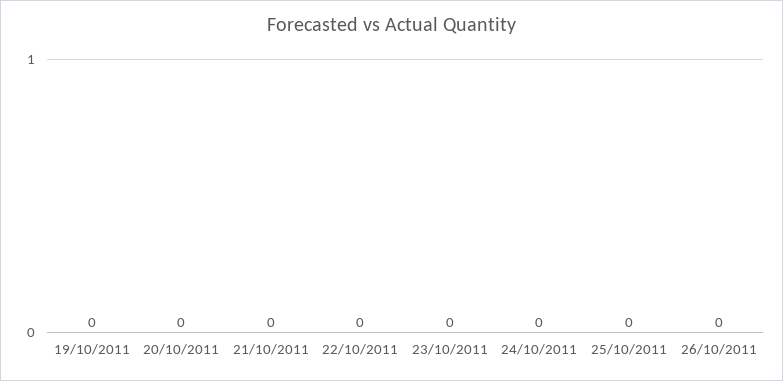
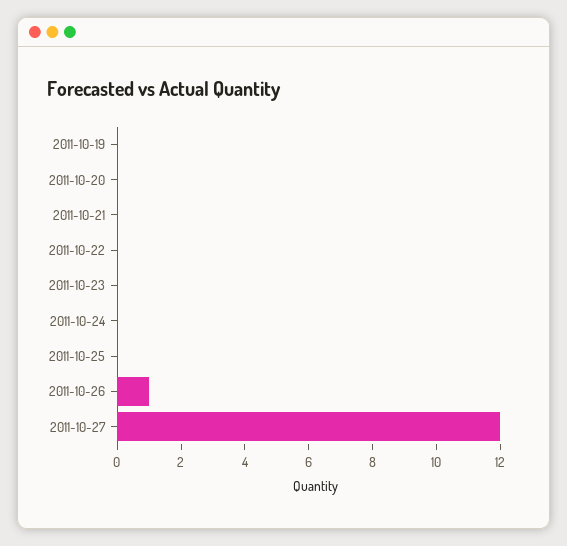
26/10/2011: 0 -> 1
2011-10-27: none -> 12

